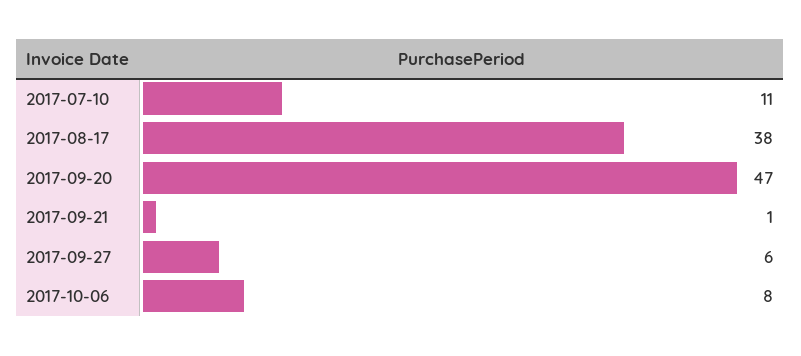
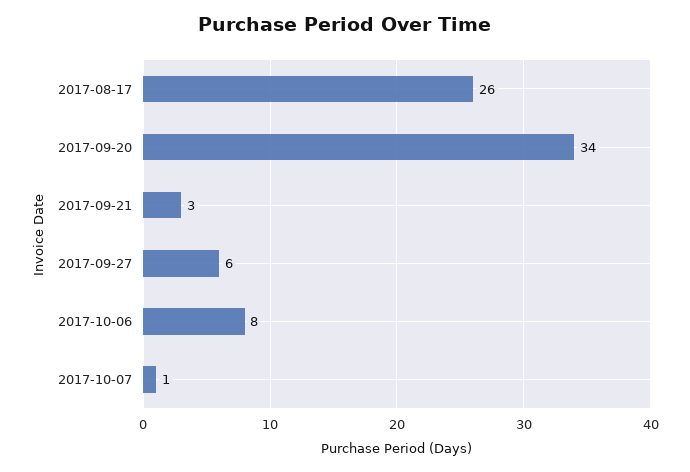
2017-07-10: 11 -> none
2017-08-17: 38 -> 26
2017-09-20: 47 -> 34
2017-09-21: 1 -> 3
2017-10-07: none -> 1

